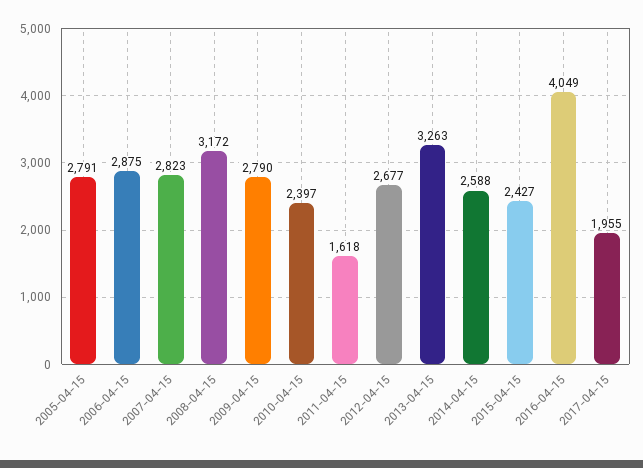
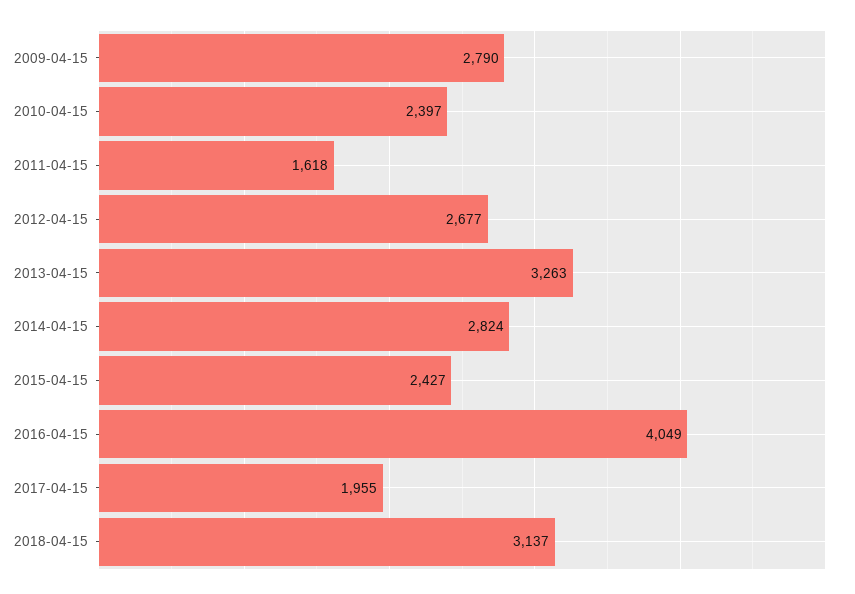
2005-04-15: 2791 -> none
2006-04-15: 2875 -> none
2007-04-15: 2823 -> none
2008-04-15: 3172 -> none
2014-04-15: 2588 -> 2824
2018-04-15: none -> 3137

